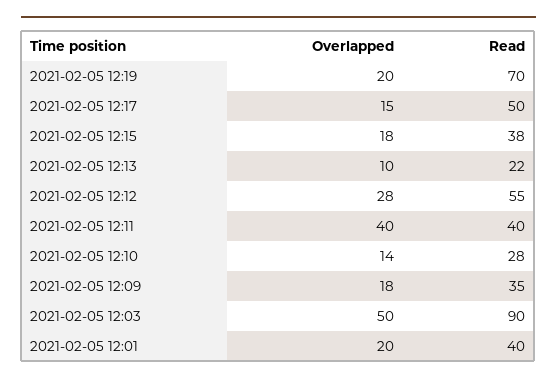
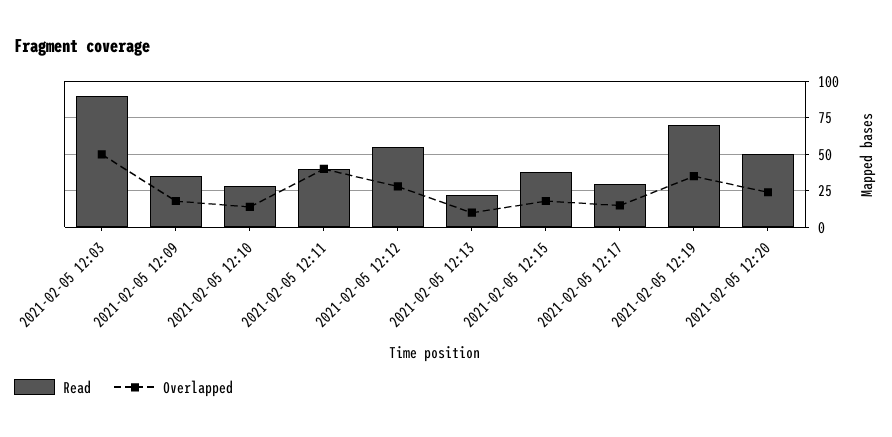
Overlapped, 2021-02-05 12:19: 20 -> 35
Read, 2021-02-05 12:17: 50 -> 30
Overlapped, 2021-02-05 12:01: 20 -> none
Read, 2021-02-05 12:01: 40 -> none
Read, 2021-02-05 12:20: none -> 50
Overlapped, 2021-02-05 12:20: none -> 25

